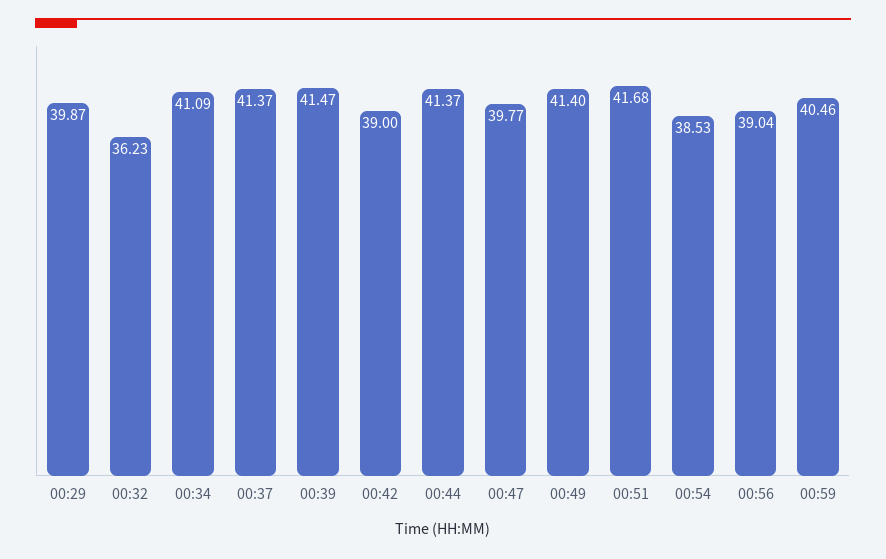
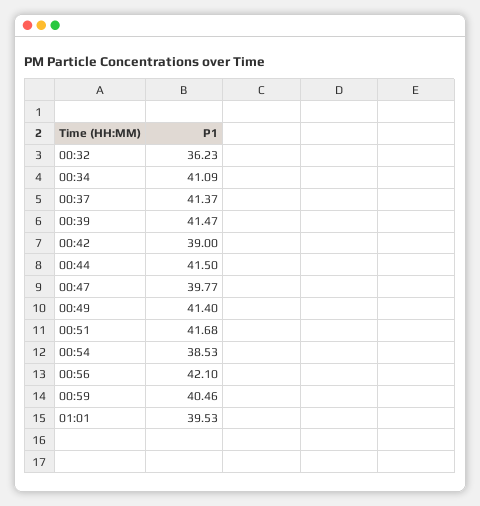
00:29: 39.87 -> none
00:44: 41.37 -> 41.5
00:56: 39.04 -> 42.1
01:01: none -> 39.53

